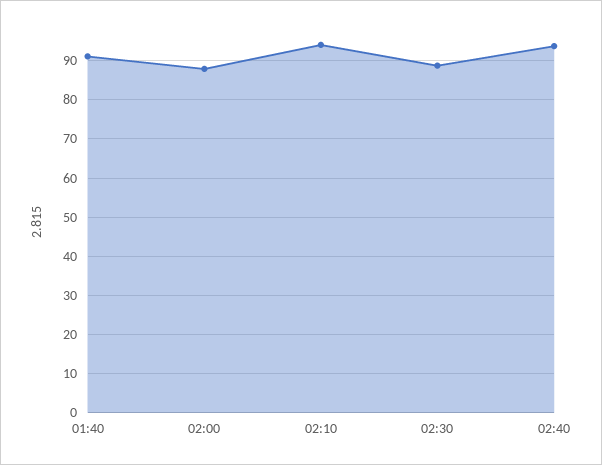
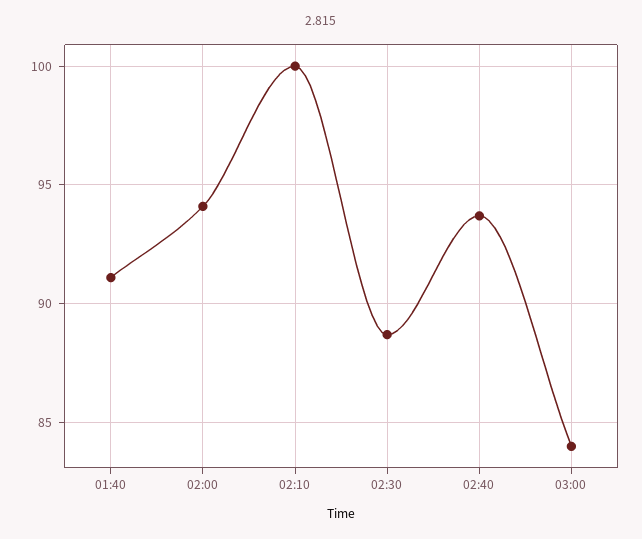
02:00: 88 -> 94
02:10: 94 -> 100
03:00: none -> 84

